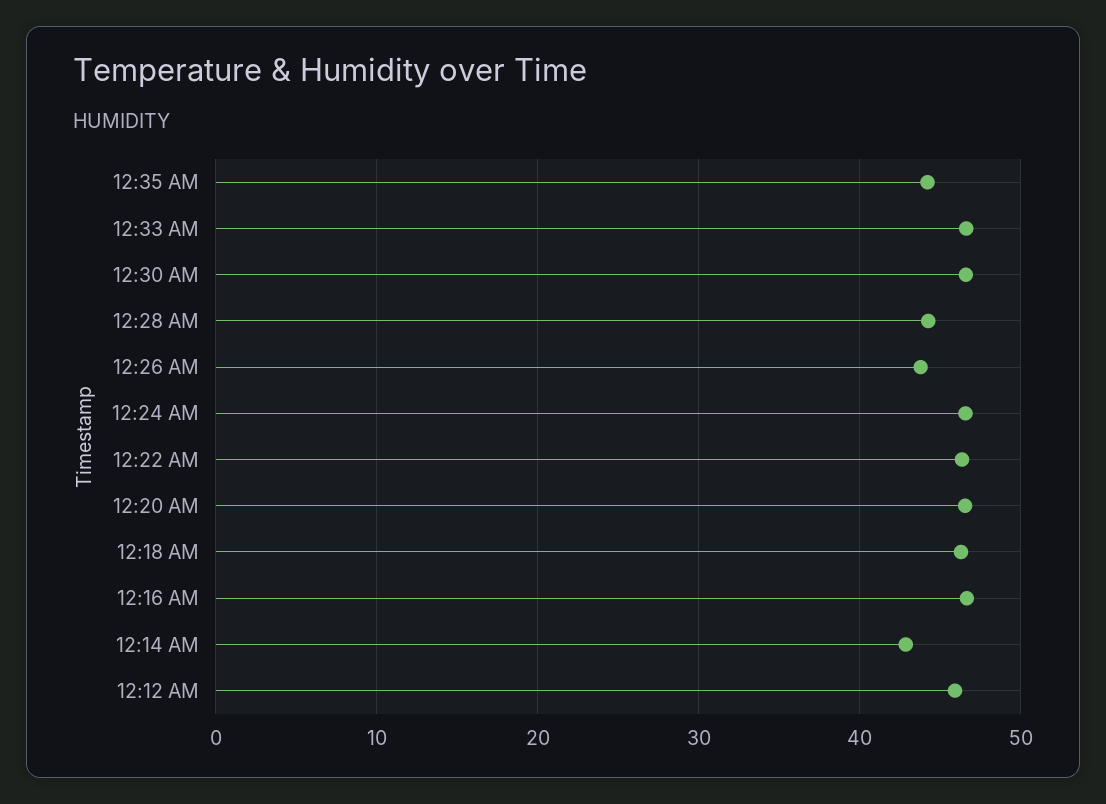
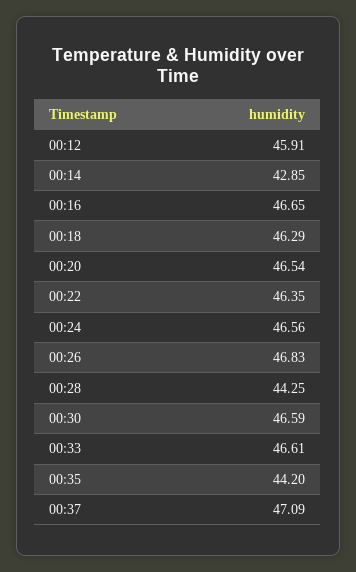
12:26 AM: 44 -> 46.83
00:37: none -> 47.09

